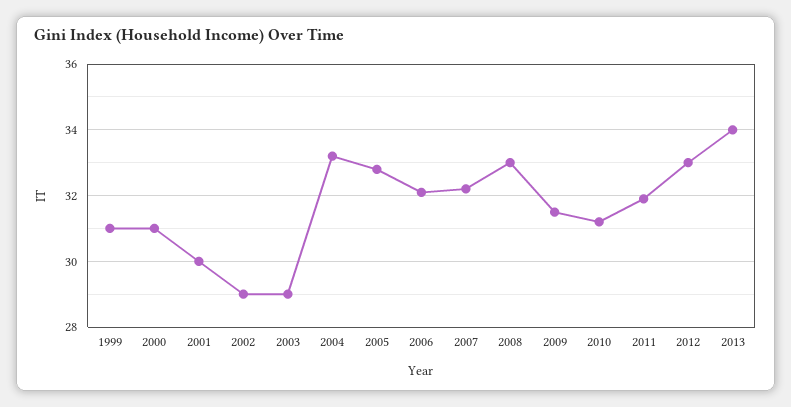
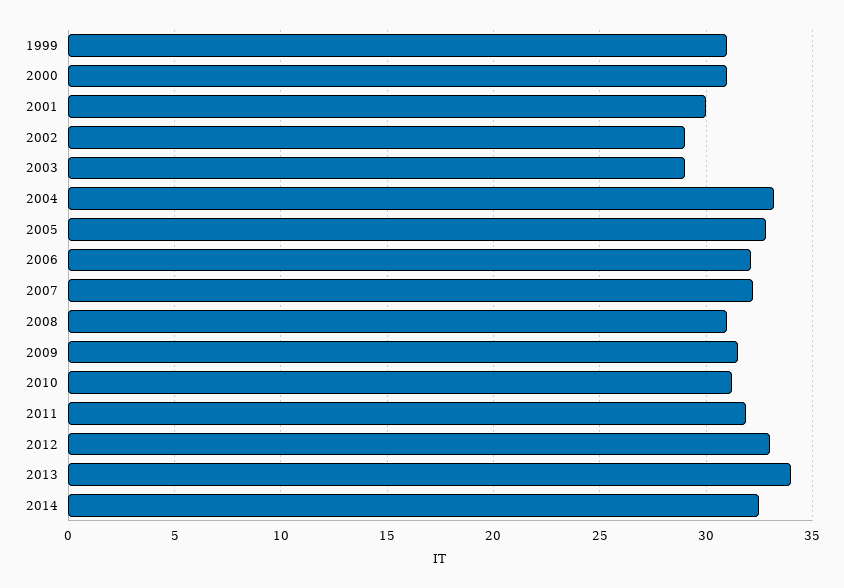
2008: 33 -> 31
2014: none -> 32.5

